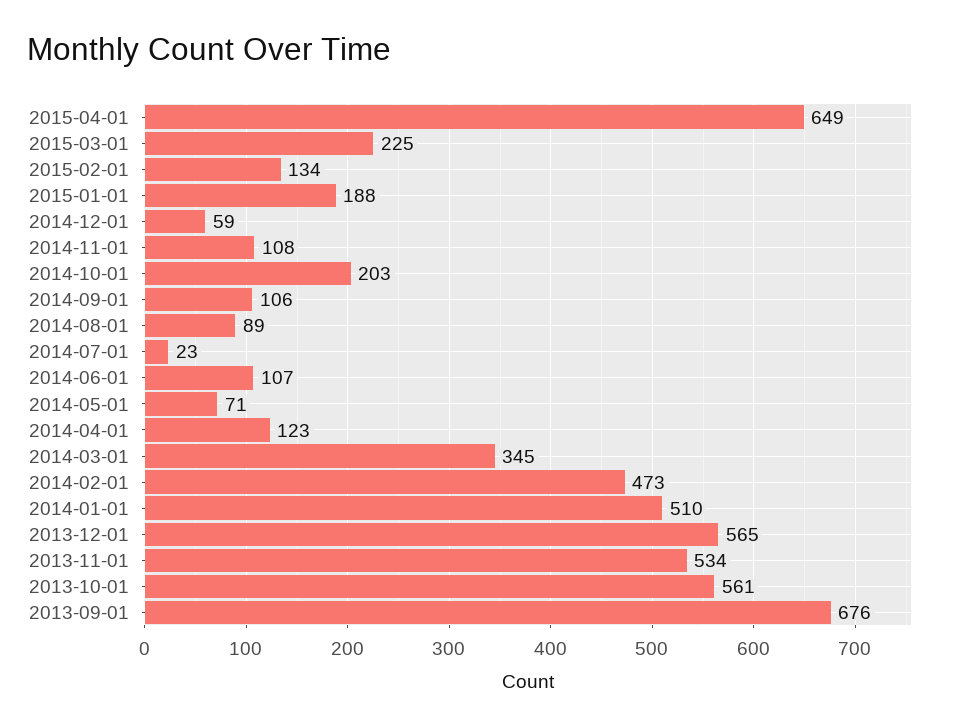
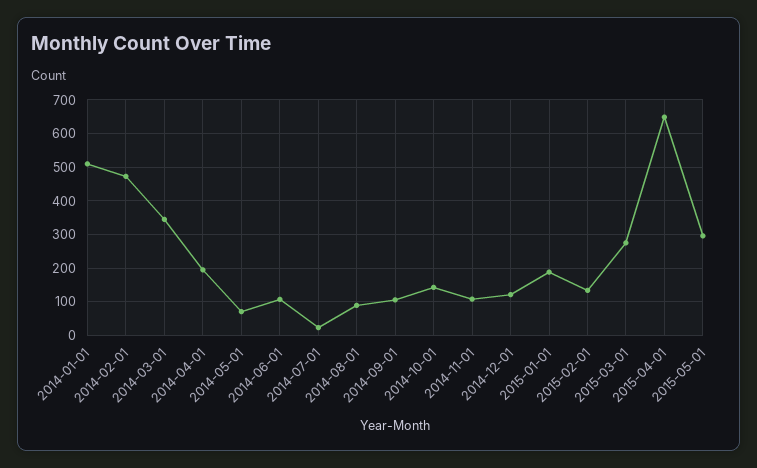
2015-03-01: 225 -> 280
2014-12-01: 59 -> 120
2014-10-01: 203 -> 140
2014-04-01: 123 -> 200
2013-12-01: 565 -> none
2013-11-01: 534 -> none
2013-10-01: 561 -> none
2013-09-01: 676 -> none
2015-05-01: none -> 300

